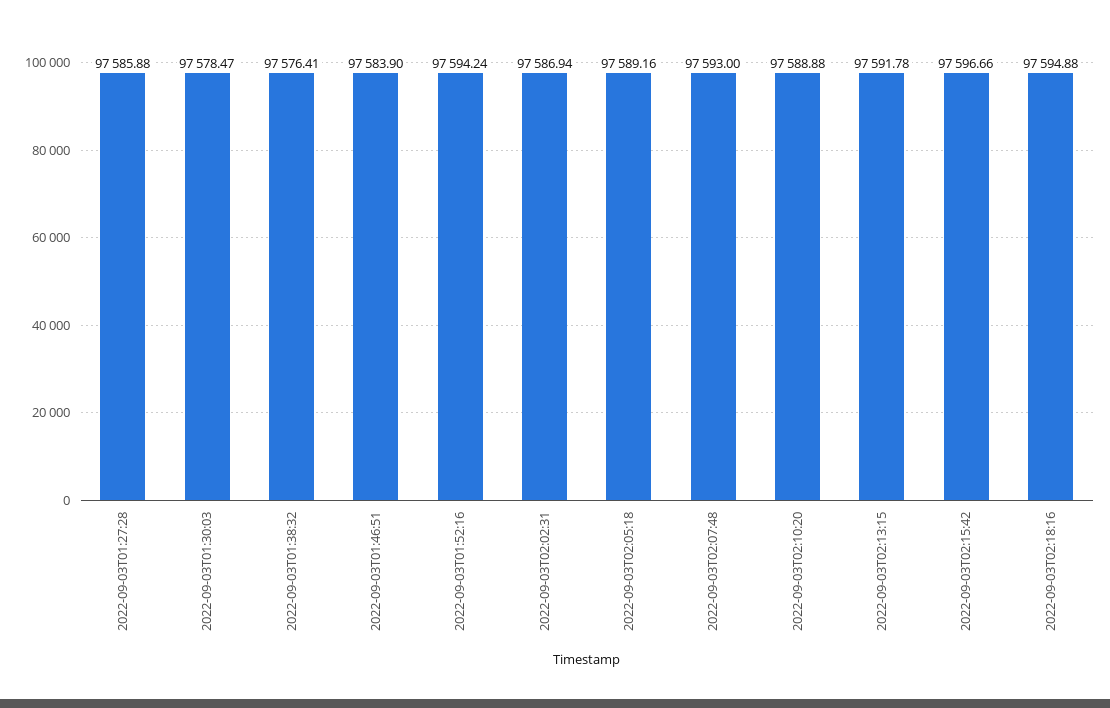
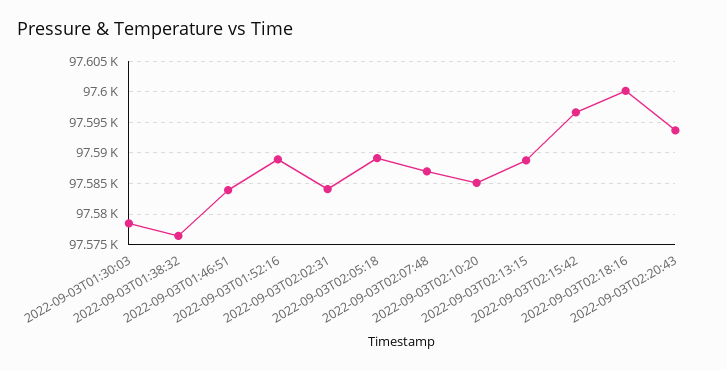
2022-09-03T01:27:28: 97585.88 -> none
2022-09-03T01:52:16: 97594.24 -> 97589
2022-09-03T02:02:31: 97586.94 -> 97584
2022-09-03T02:07:48: 97593 -> 97587
2022-09-03T02:10:20: 97588.88 -> 97585
2022-09-03T02:13:15: 97591.78 -> 97589
2022-09-03T02:18:16: 97594.88 -> 97600
2022-09-03T02:20:43: none -> 97594

